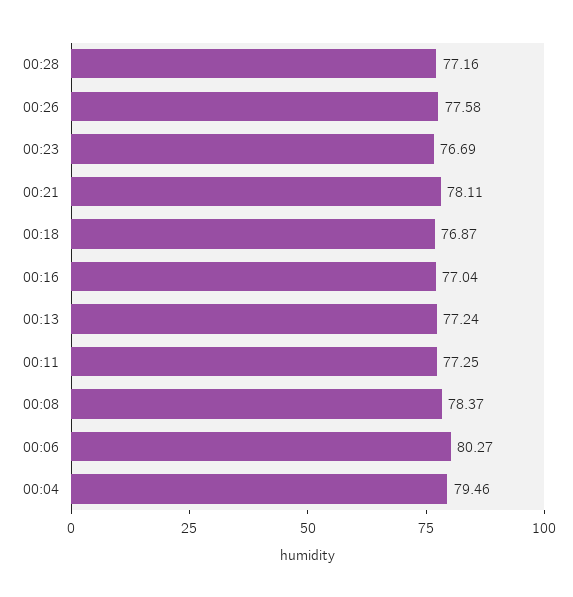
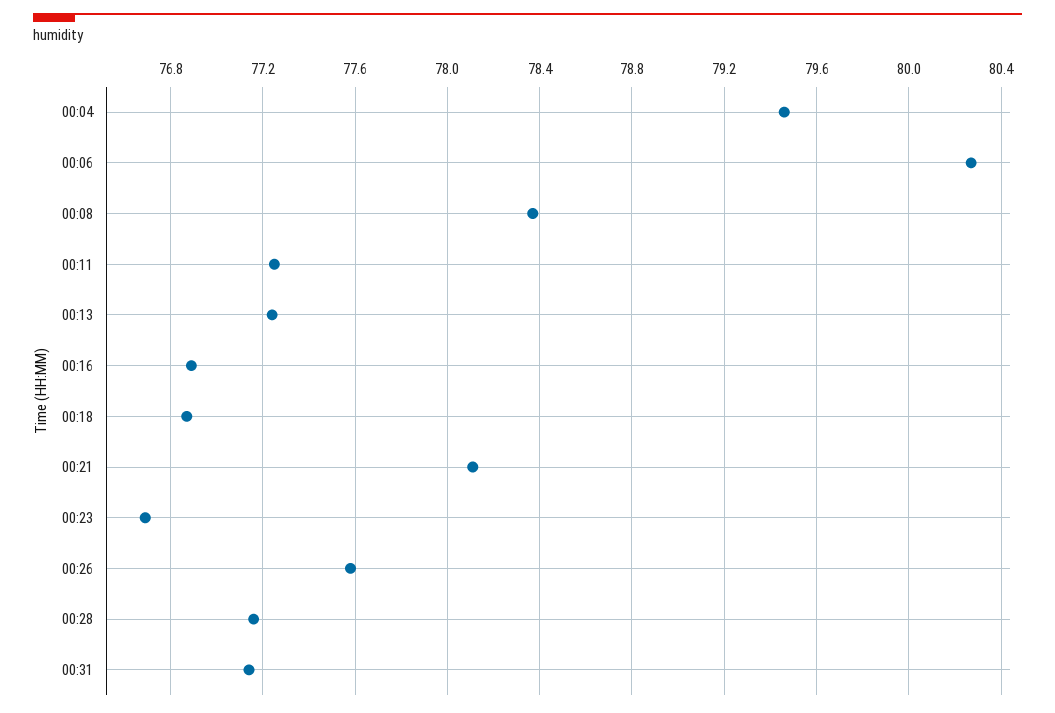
00:16: 77.04 -> 76.9
00:31: none -> 77.15

